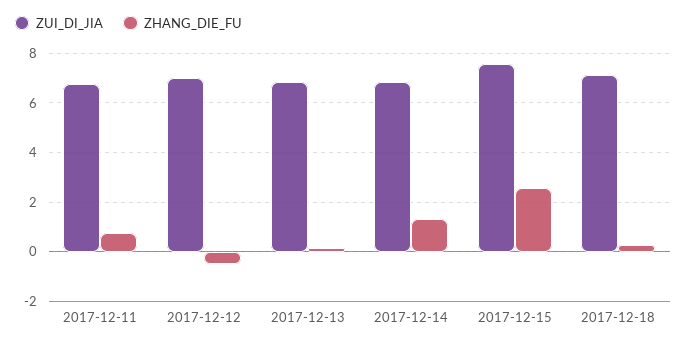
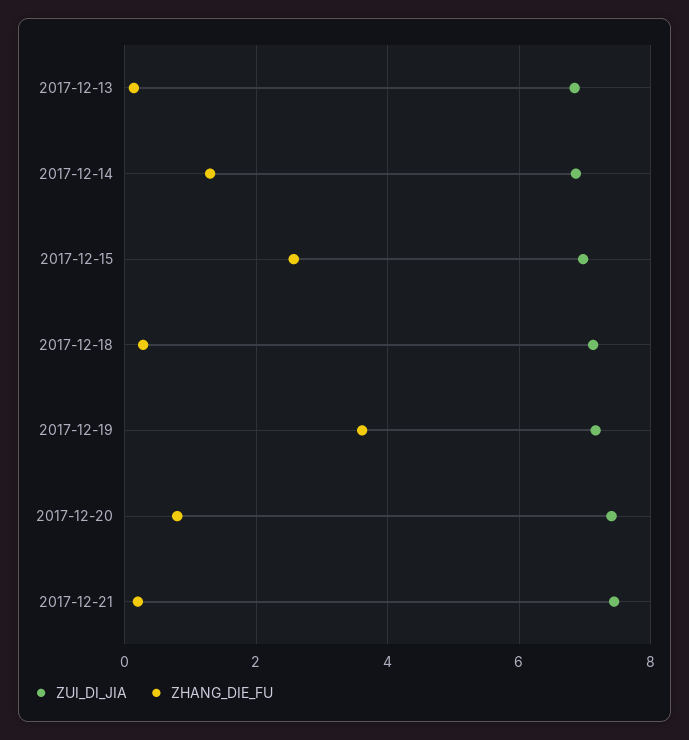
ZUI_DI_JIA, 2017-12-11: 6.75 -> none
ZHANG_DIE_FU, 2017-12-11: 0.75 -> none
ZUI_DI_JIA, 2017-12-12: 7 -> none
ZHANG_DIE_FU, 2017-12-12: -0.5 -> none
ZUI_DI_JIA, 2017-12-15: 7.5 -> 7
ZUI_DI_JIA, 2017-12-19: none -> 7.2
ZHANG_DIE_FU, 2017-12-19: none -> 3.6
ZUI_DI_JIA, 2017-12-20: none -> 7.4
ZHANG_DIE_FU, 2017-12-20: none -> 0.8
ZUI_DI_JIA, 2017-12-21: none -> 7.4
ZHANG_DIE_FU, 2017-12-21: none -> 0.2

